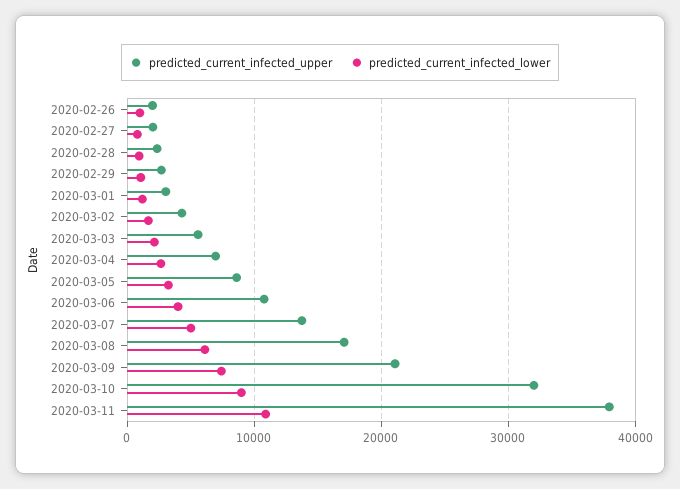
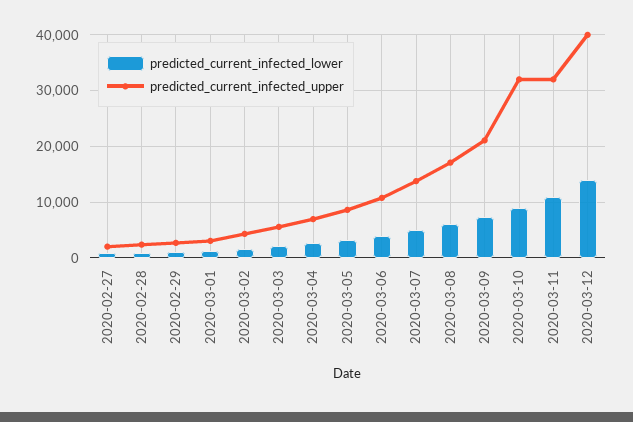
predicted_current_infected_upper, 2020-02-26: 2000 -> none
predicted_current_infected_lower, 2020-02-26: 1000 -> none
predicted_current_infected_upper, 2020-03-11: 38000 -> 32000
predicted_current_infected_lower, 2020-03-12: none -> 14000
predicted_current_infected_upper, 2020-03-12: none -> 40000

